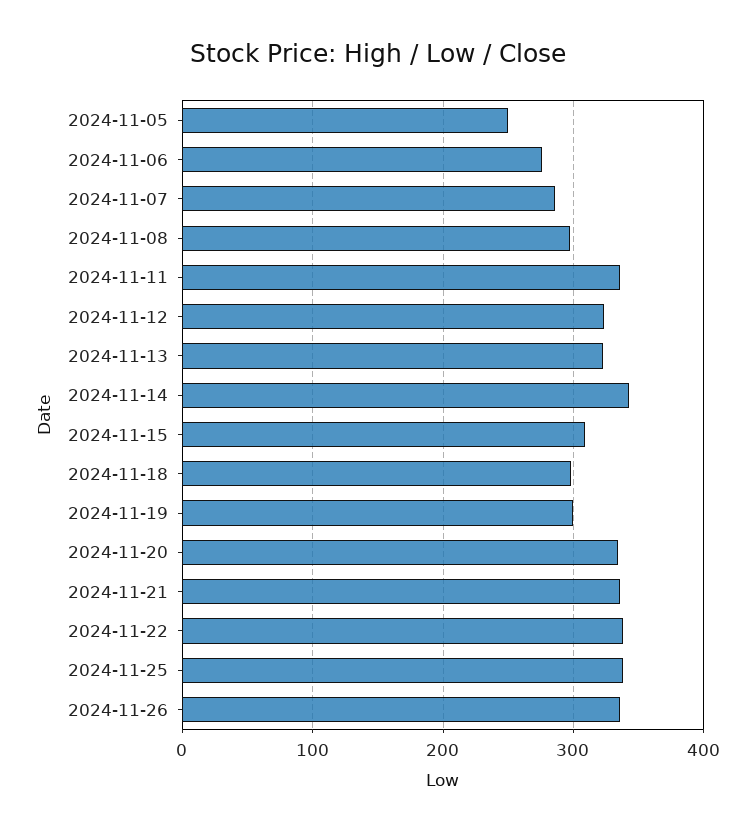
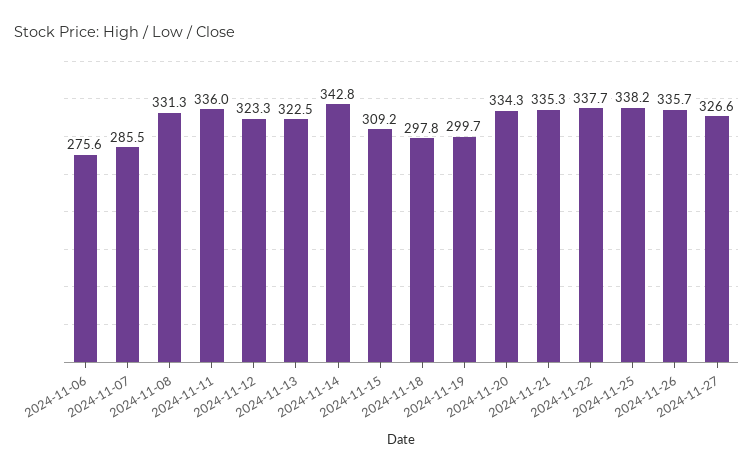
2024-11-05: 250 -> none
2024-11-08: 300 -> 331.3
2024-11-27: none -> 326.6

